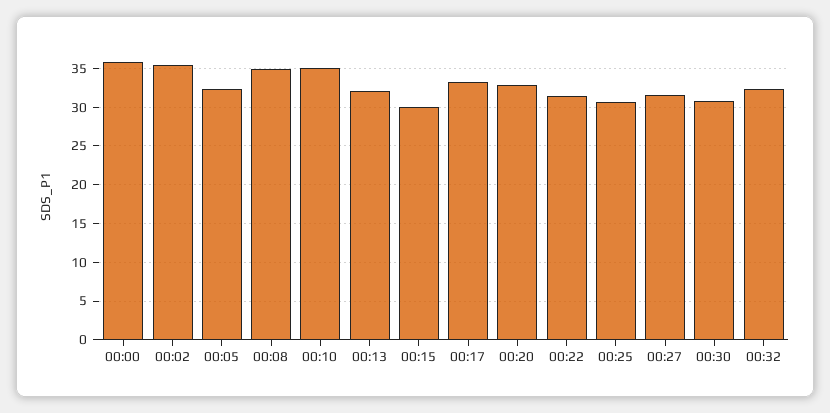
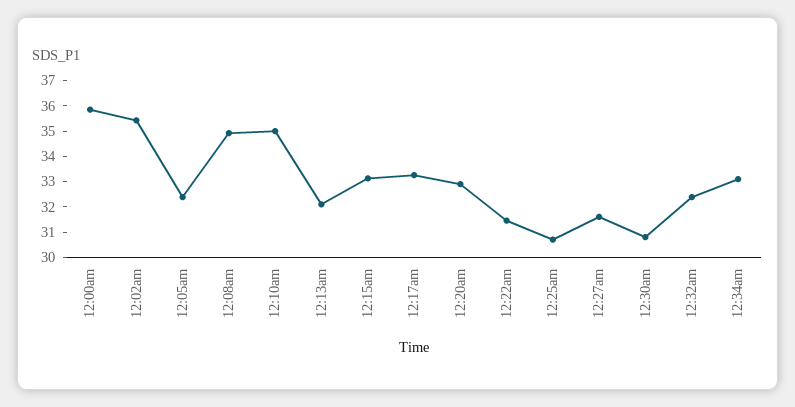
00:15: 30 -> 33
12:34am: none -> 33

